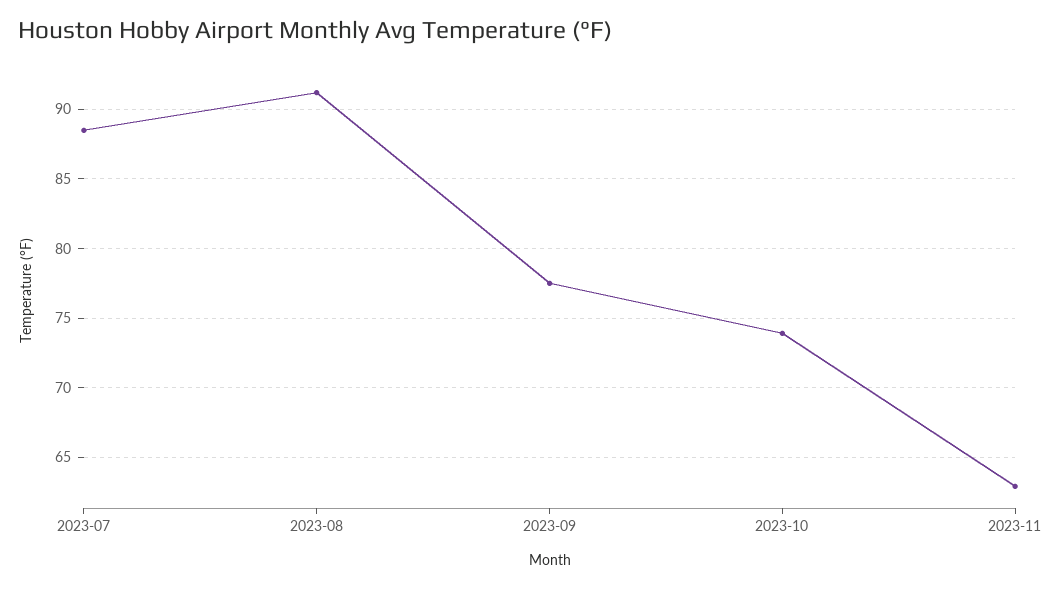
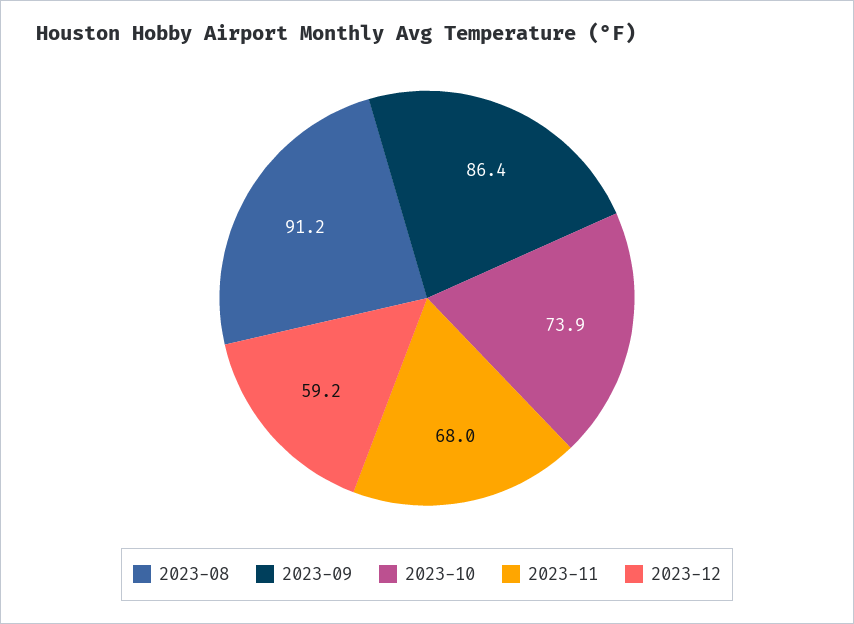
2023-07: 88.5 -> none
2023-09: 77.5 -> 86.4
2023-11: 63 -> 68
2023-12: none -> 59.2

